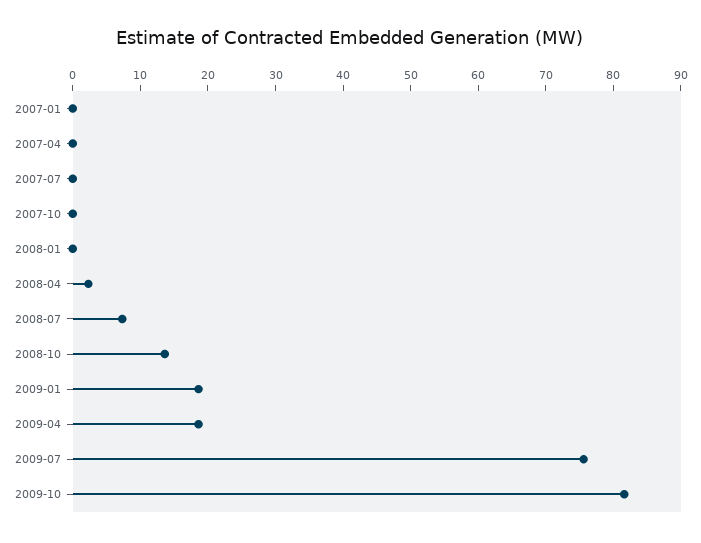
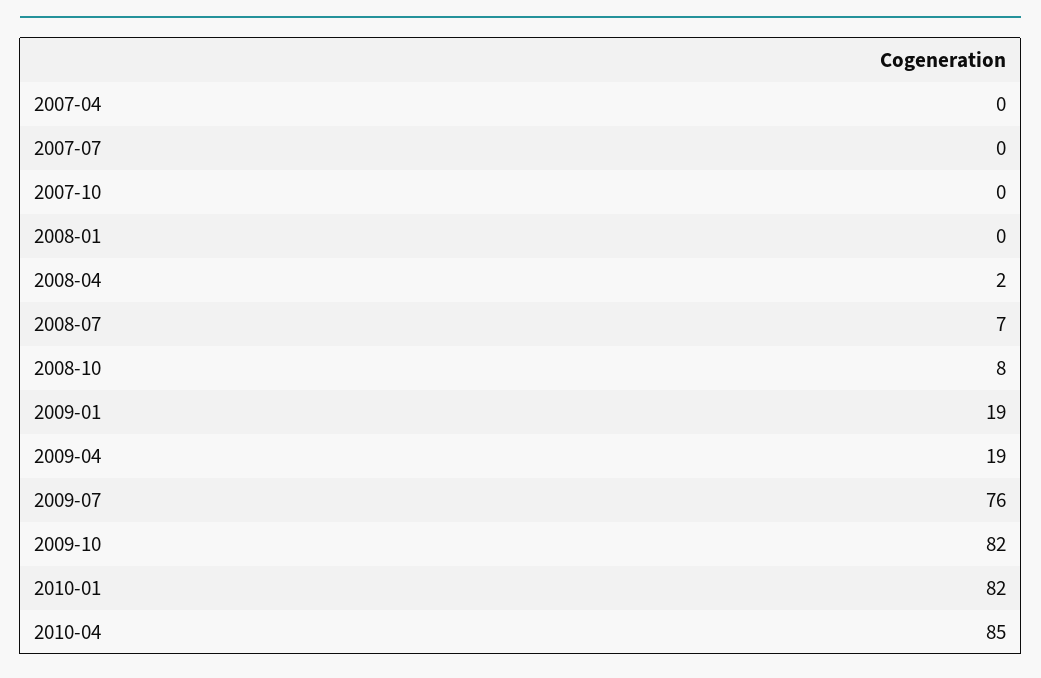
2007-01: 0 -> none
2008-10: 14 -> 8
2010-01: none -> 82
2010-04: none -> 85

